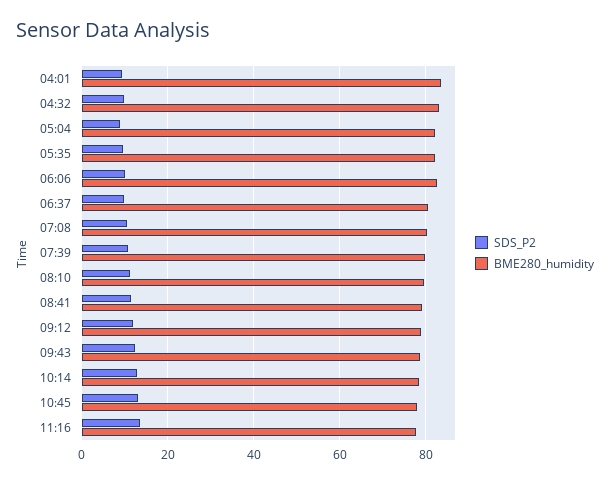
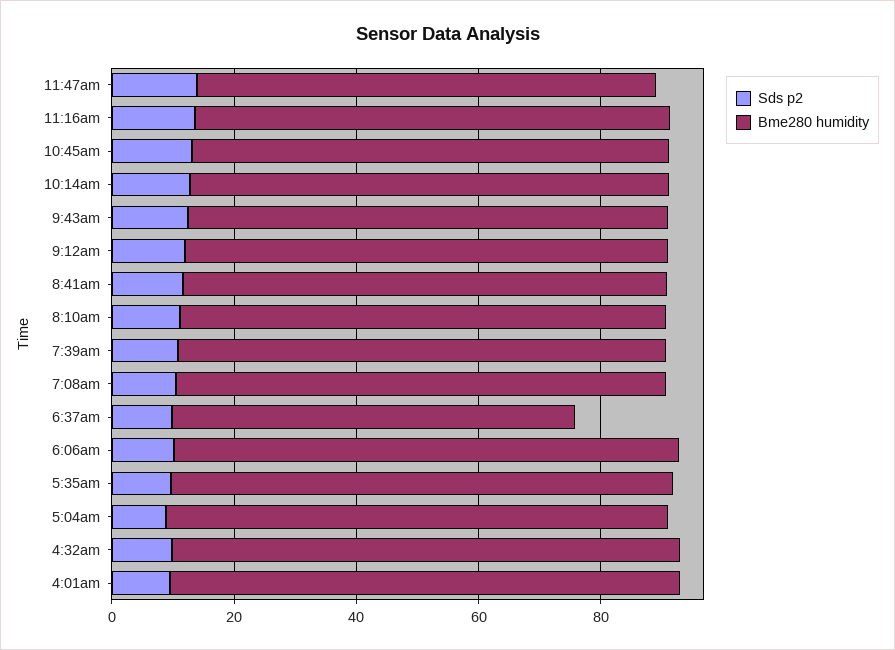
BME280_humidity, 06:37: 80 -> 65
SDS_P2, 11:47am: none -> 15
BME280_humidity, 11:47am: none -> 75

